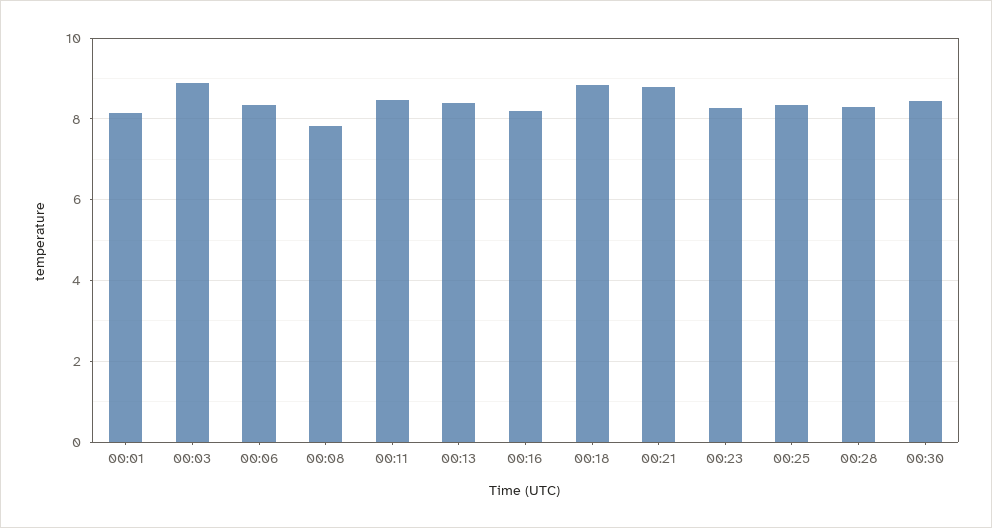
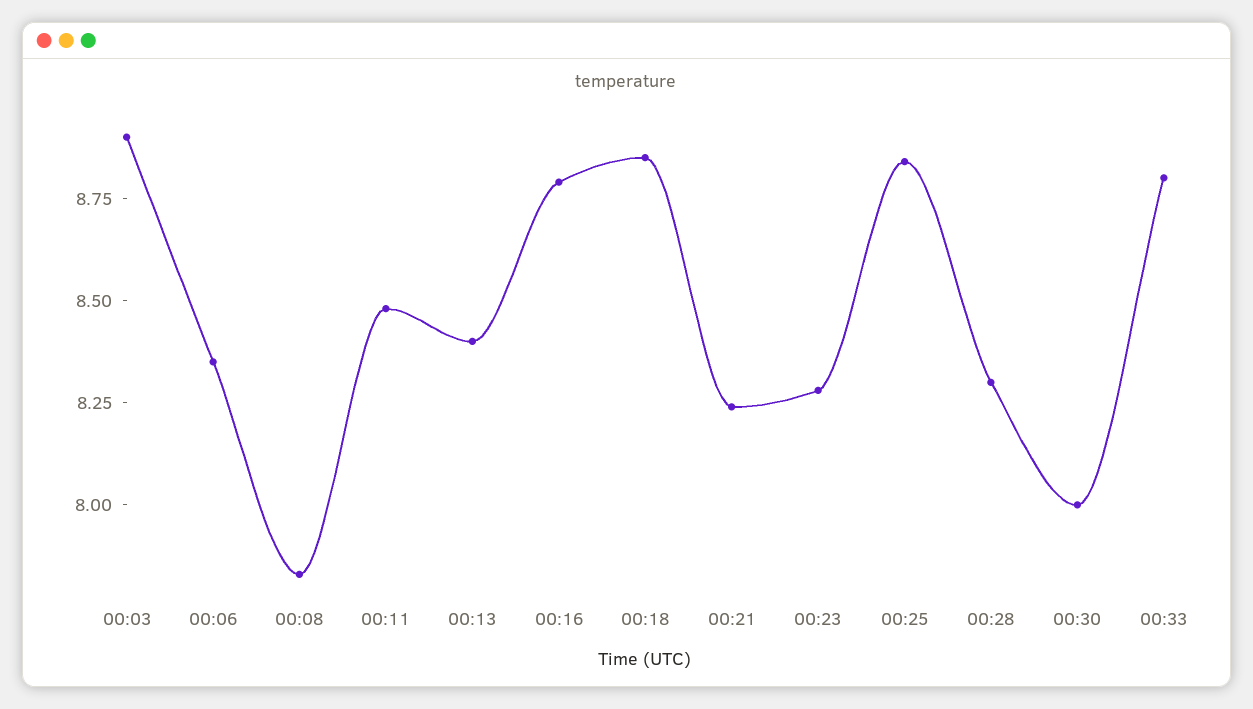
00:01: 8.2 -> none
00:16: 8.2 -> 8.8
00:21: 8.8 -> 8.25
00:25: 8.4 -> 8.85
00:30: 8.4 -> 8
00:33: none -> 8.8

